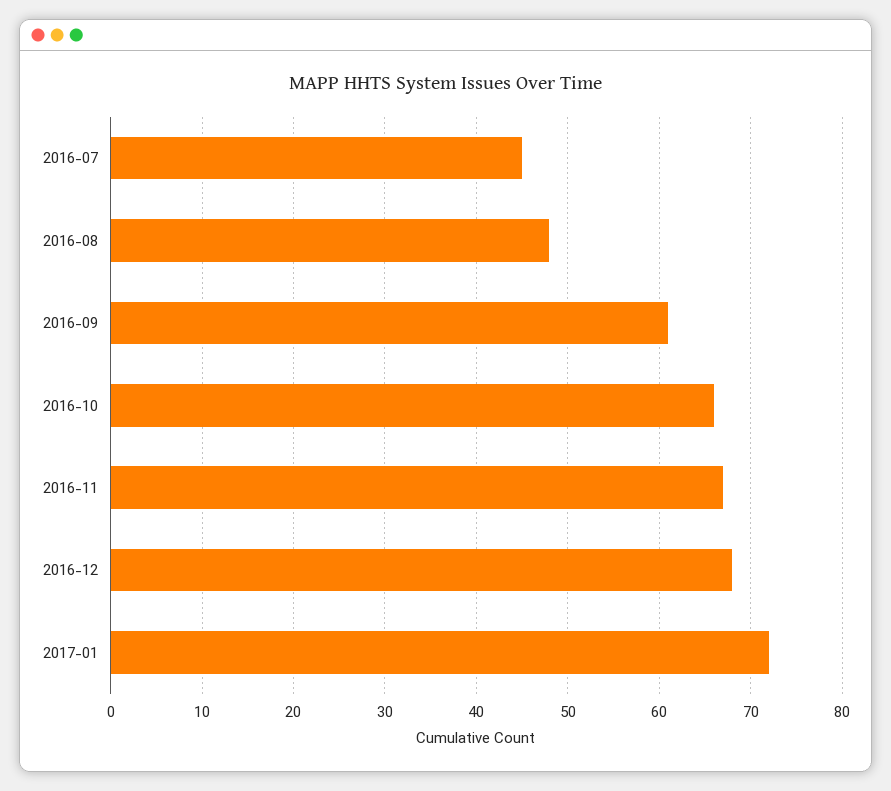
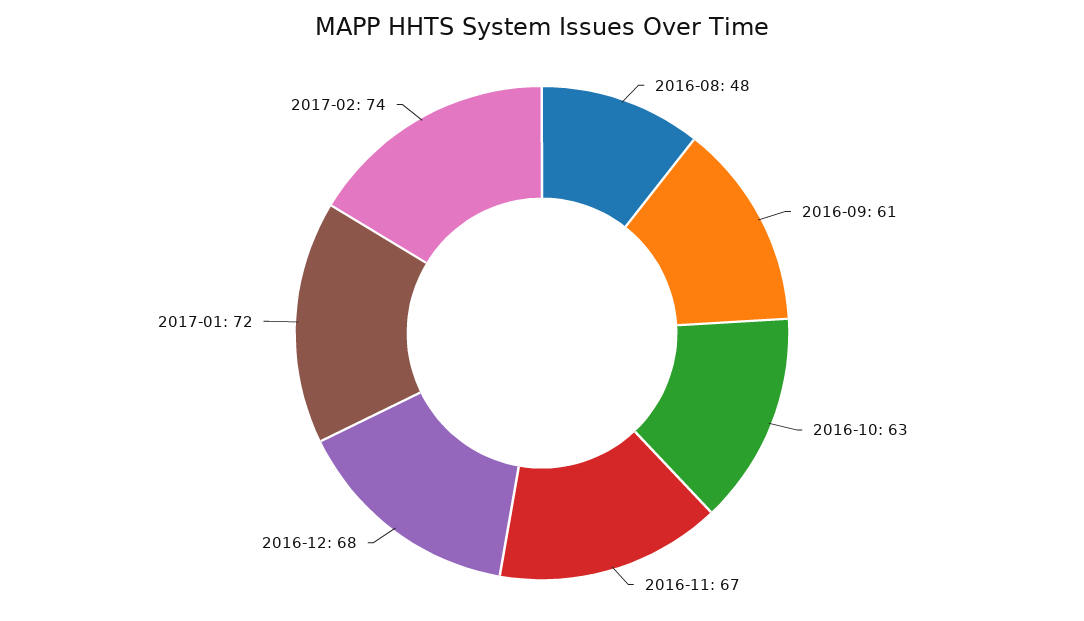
2016-07: 45 -> none
2016-10: 66 -> 63
2017-02: none -> 74

